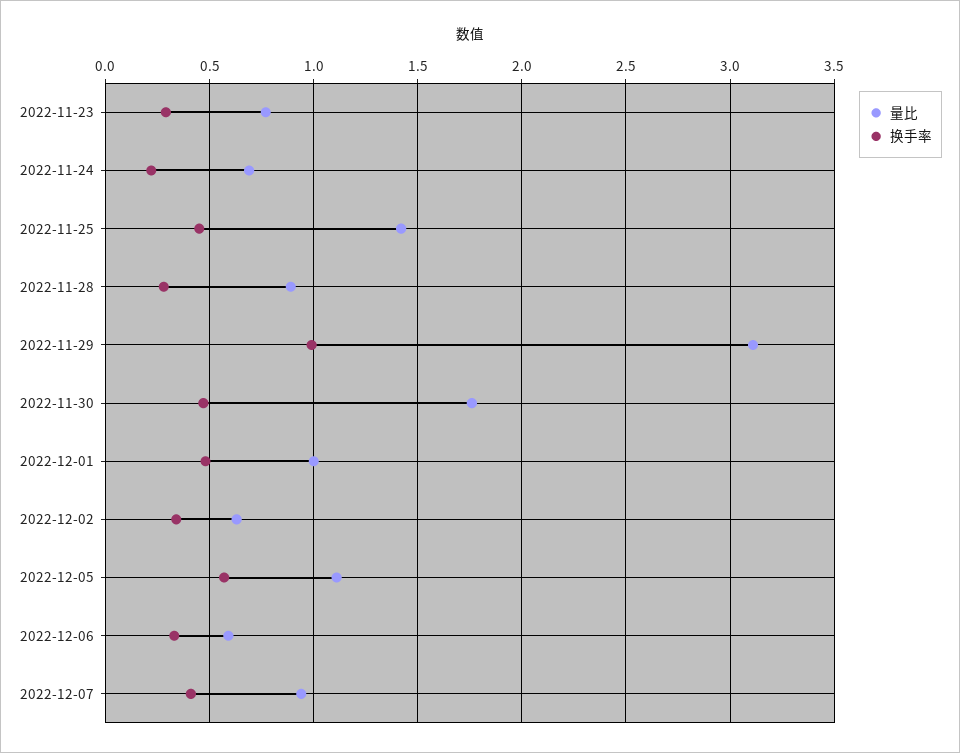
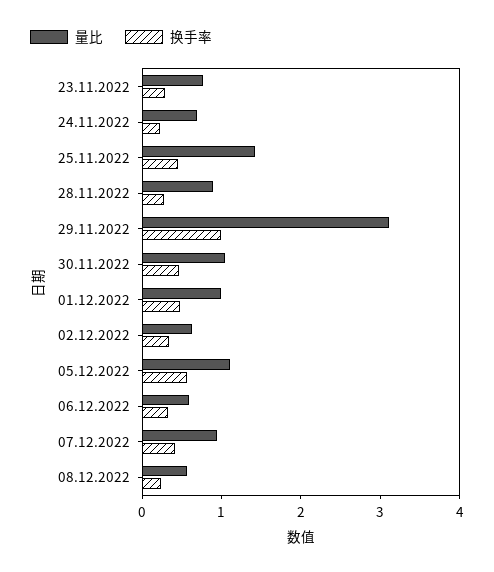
量比, 2022-11-30: 1.75 -> 1
量比, 08.12.2022: none -> 0.6
换手率, 08.12.2022: none -> 0.2

